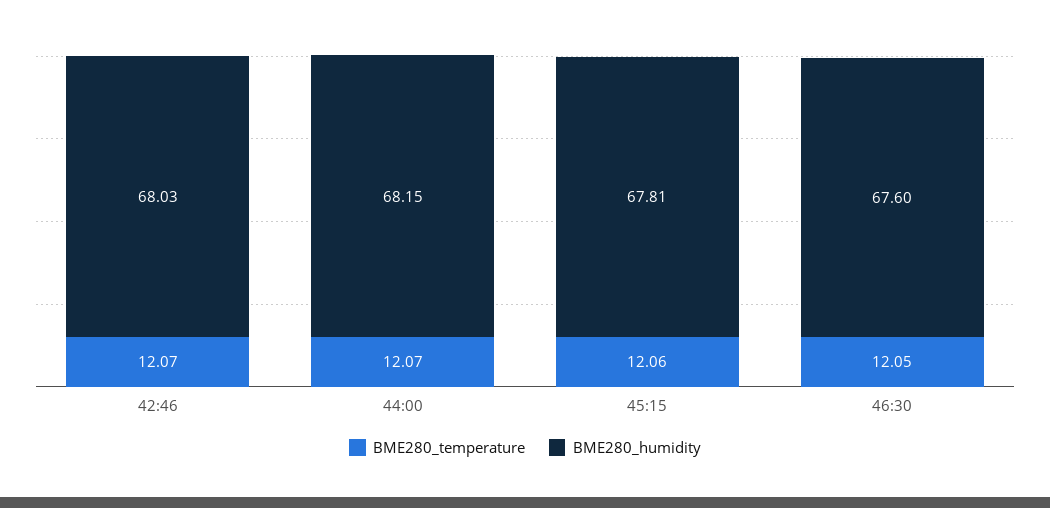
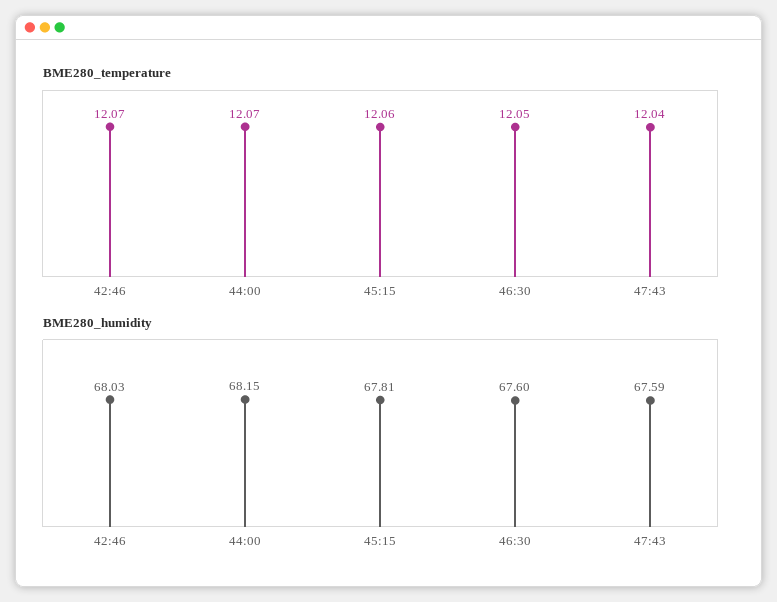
BME280_temperature, 47:43: none -> 12.04
BME280_humidity, 47:43: none -> 67.59

